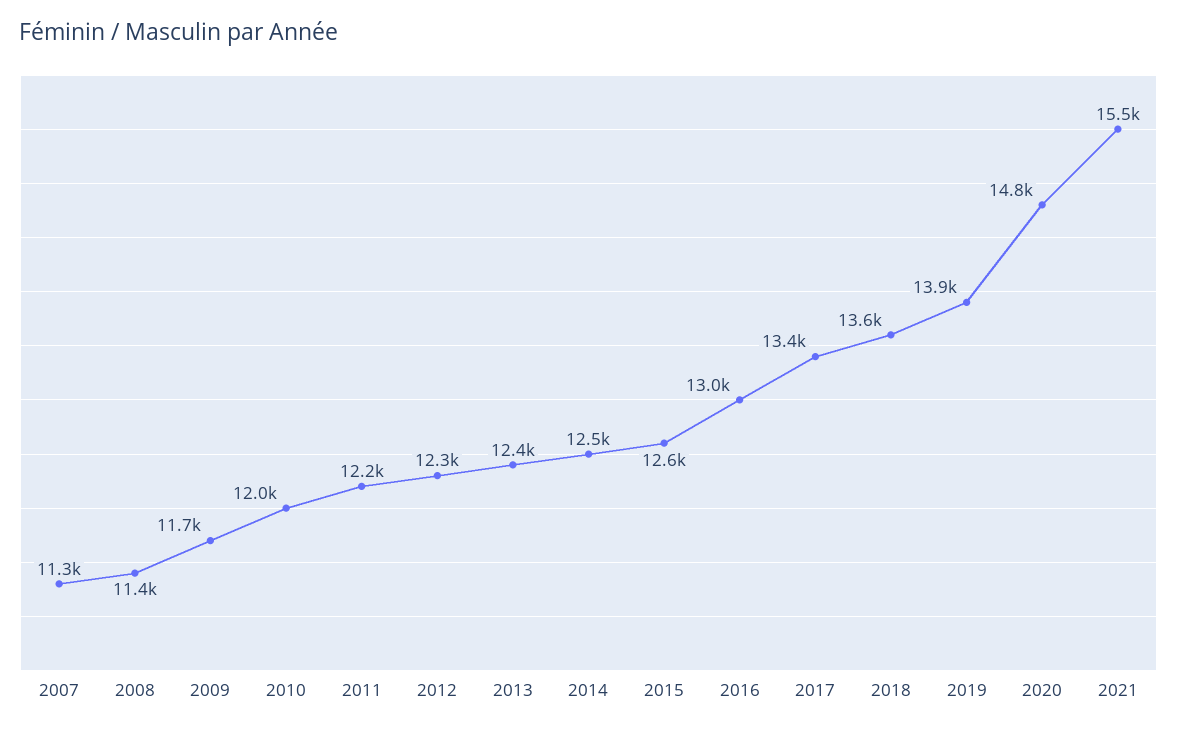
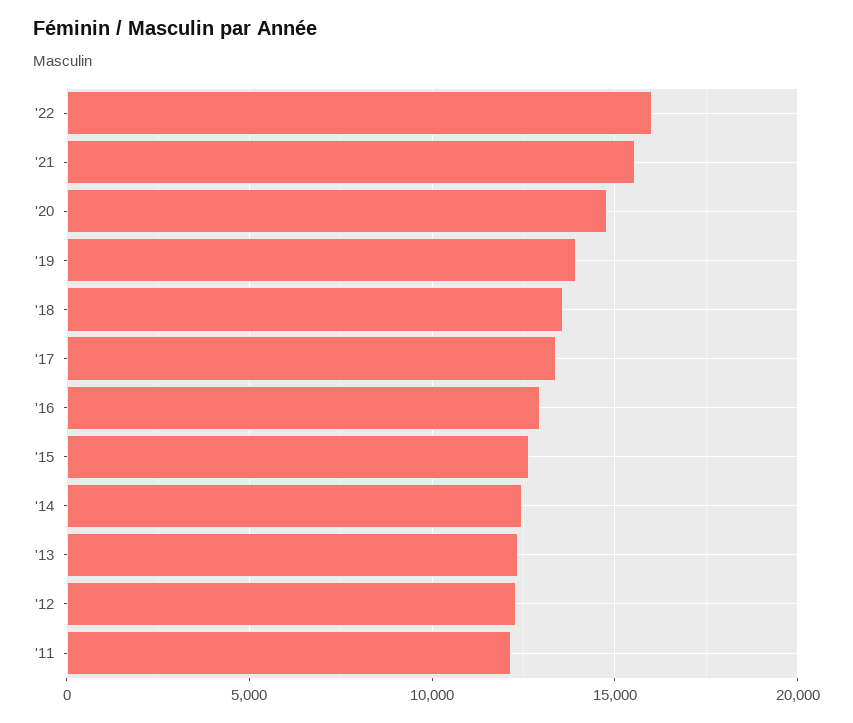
2007: 11300 -> none
2008: 11400 -> none
2009: 11700 -> none
2010: 12000 -> none
'22: none -> 16000

